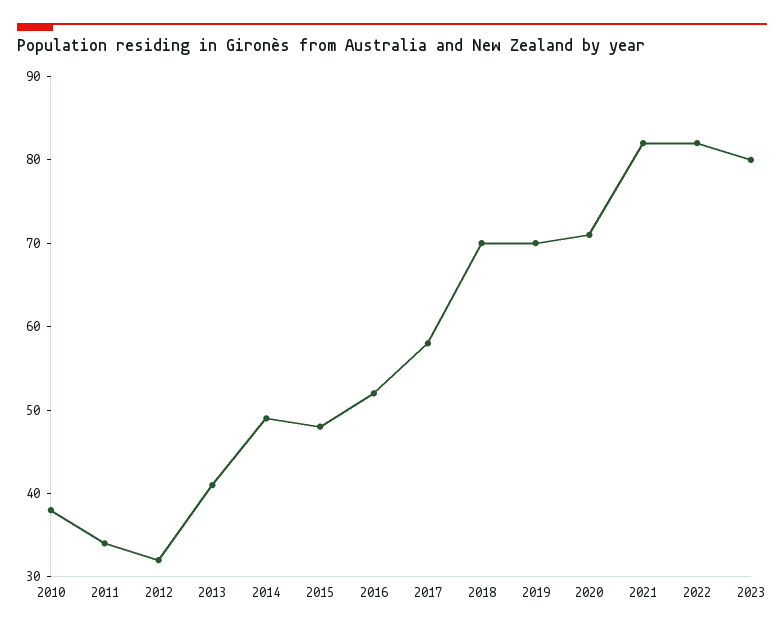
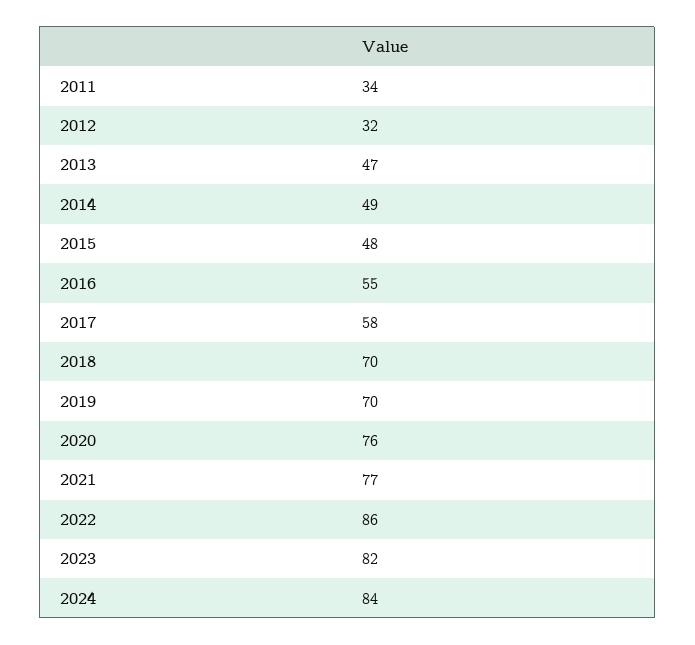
2010: 38 -> none
2013: 41 -> 47
2016: 52 -> 55
2020: 71 -> 76
2021: 82 -> 77
2022: 82 -> 86
2023: 80 -> 82
2024: none -> 84

